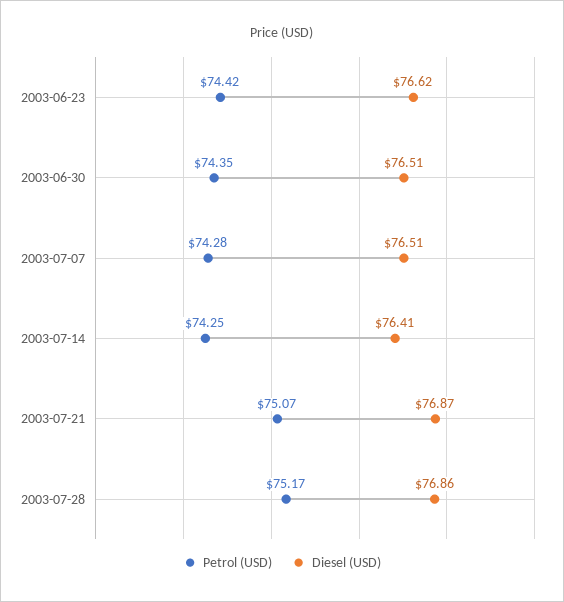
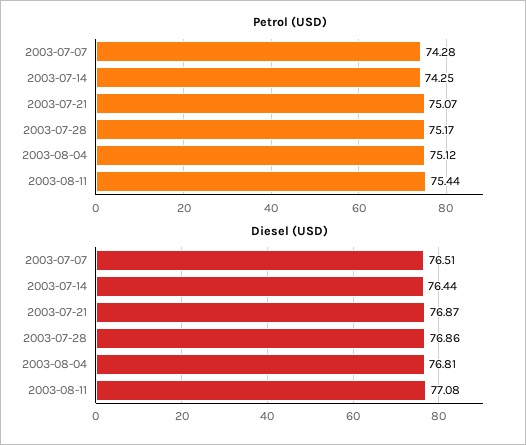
Petrol (USD), 2003-06-23: 74.42 -> none
Diesel (USD), 2003-06-23: 76.62 -> none
Petrol (USD), 2003-06-30: 74.35 -> none
Diesel (USD), 2003-06-30: 76.51 -> none
Diesel (USD), 2003-07-14: 76.41 -> 76.44
Petrol (USD), 2003-08-04: none -> 75.12
Petrol (USD), 2003-08-11: none -> 75.44
Diesel (USD), 2003-08-04: none -> 76.81
Diesel (USD), 2003-08-11: none -> 77.08

